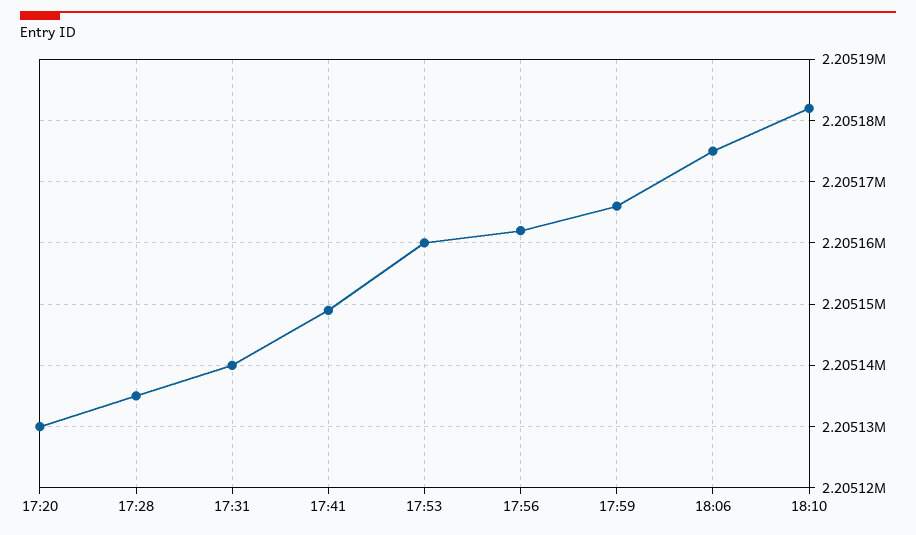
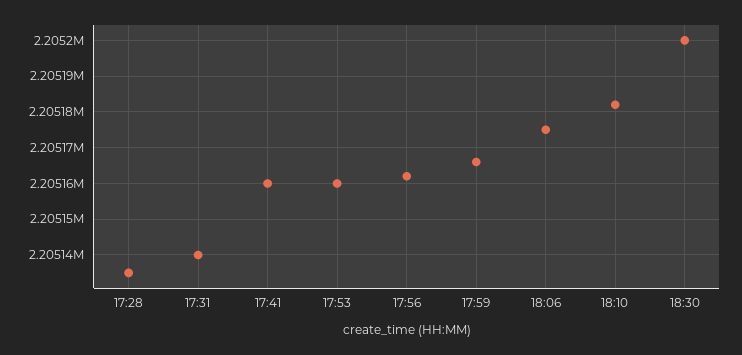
17:20: 2205130 -> none
17:41: 2205149 -> 2205160
18:30: none -> 2205200

